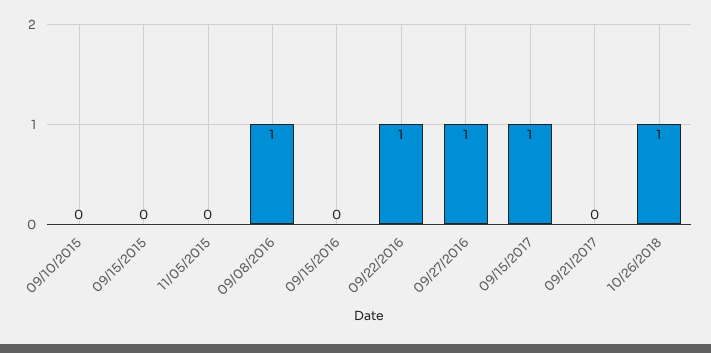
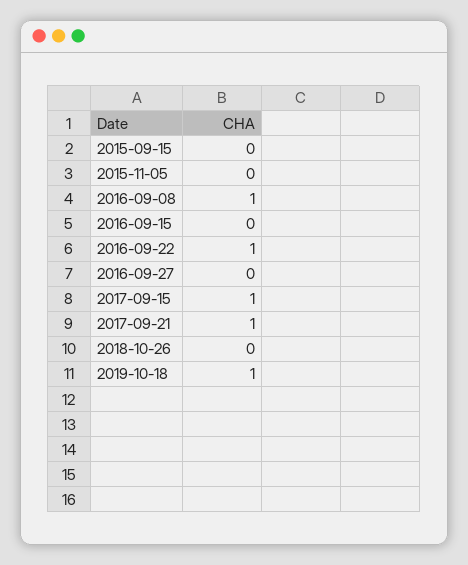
09/10/2015: 0 -> none
09/27/2016: 1 -> 0
09/21/2017: 0 -> 1
10/26/2018: 1 -> 0
2019-10-18: none -> 1

